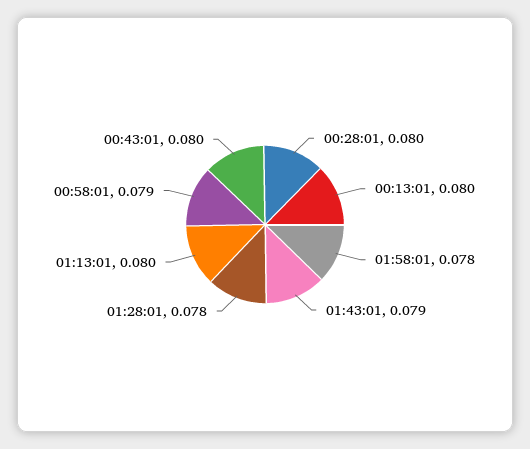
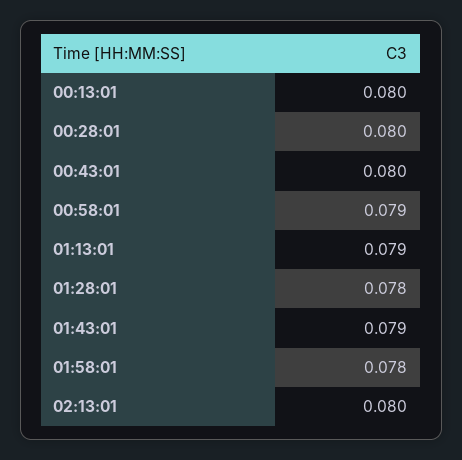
01:13:01: 0.08 -> 0.079
02:13:01: none -> 0.08

